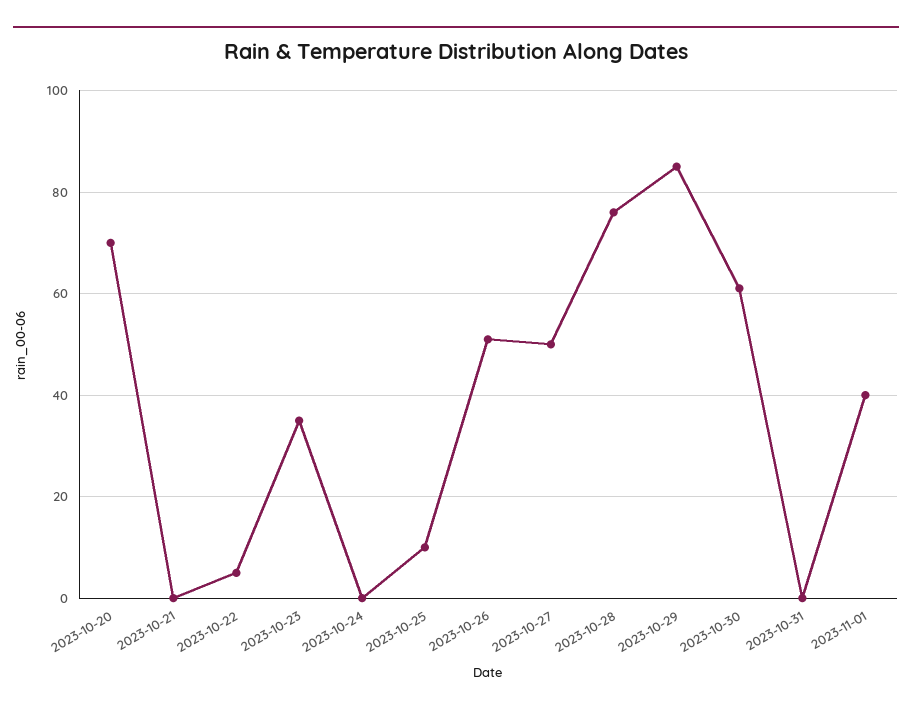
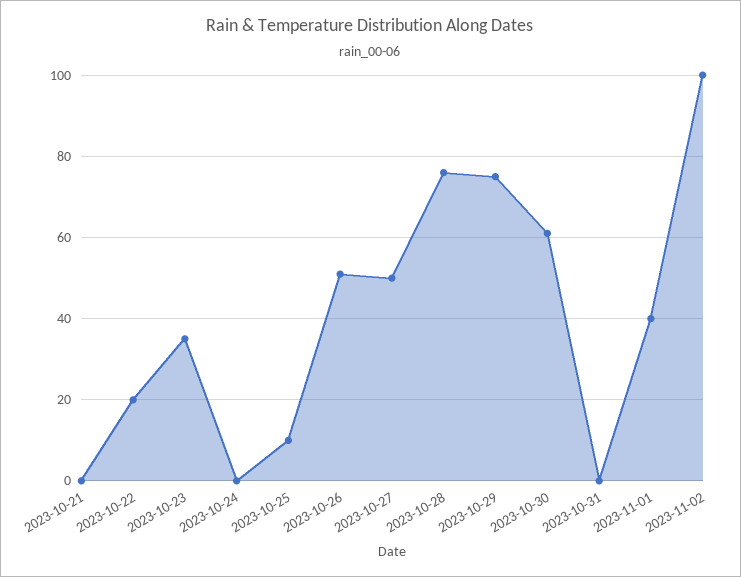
2023-10-20: 70 -> none
2023-10-22: 5 -> 20
2023-10-29: 85 -> 75
2023-11-02: none -> 100

